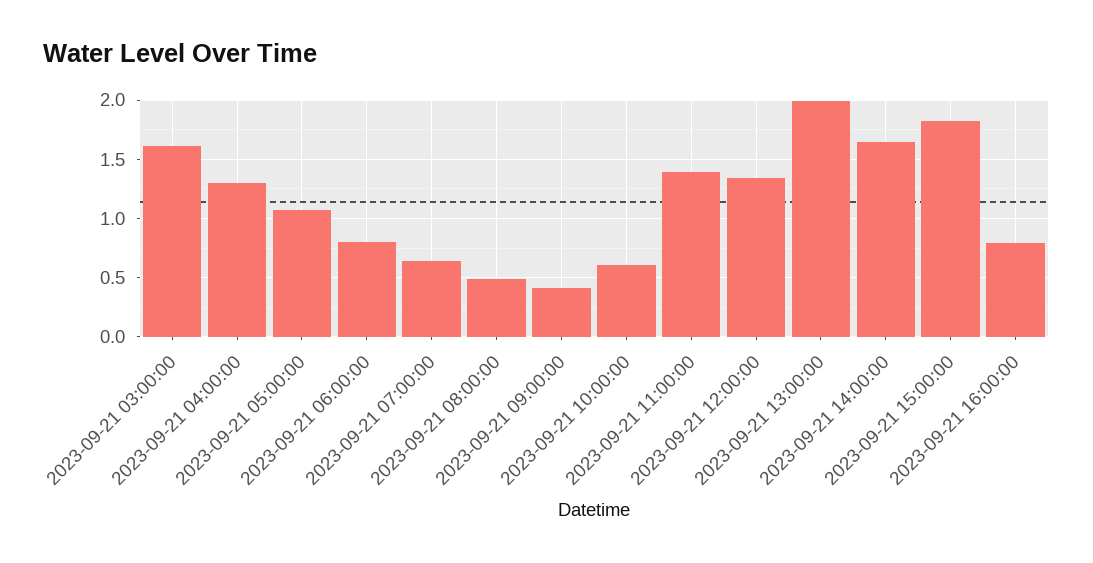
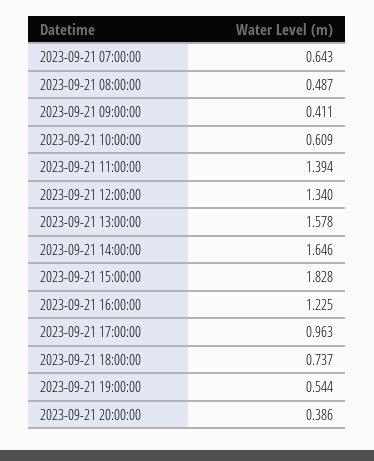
2023-09-21 03:00:00: 1.6 -> none
2023-09-21 04:00:00: 1.3 -> none
2023-09-21 05:00:00: 1.1 -> none
2023-09-21 06:00:00: 0.8 -> none
2023-09-21 13:00:00: 2 -> 1.578
2023-09-21 16:00:00: 0.8 -> 1.225
2023-09-21 17:00:00: none -> 0.963
2023-09-21 18:00:00: none -> 0.737
2023-09-21 19:00:00: none -> 0.544
2023-09-21 20:00:00: none -> 0.386

